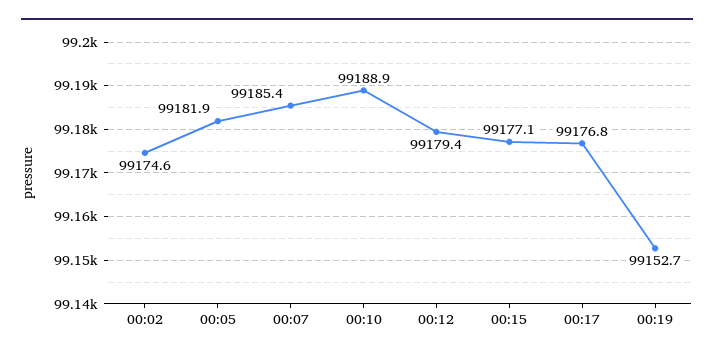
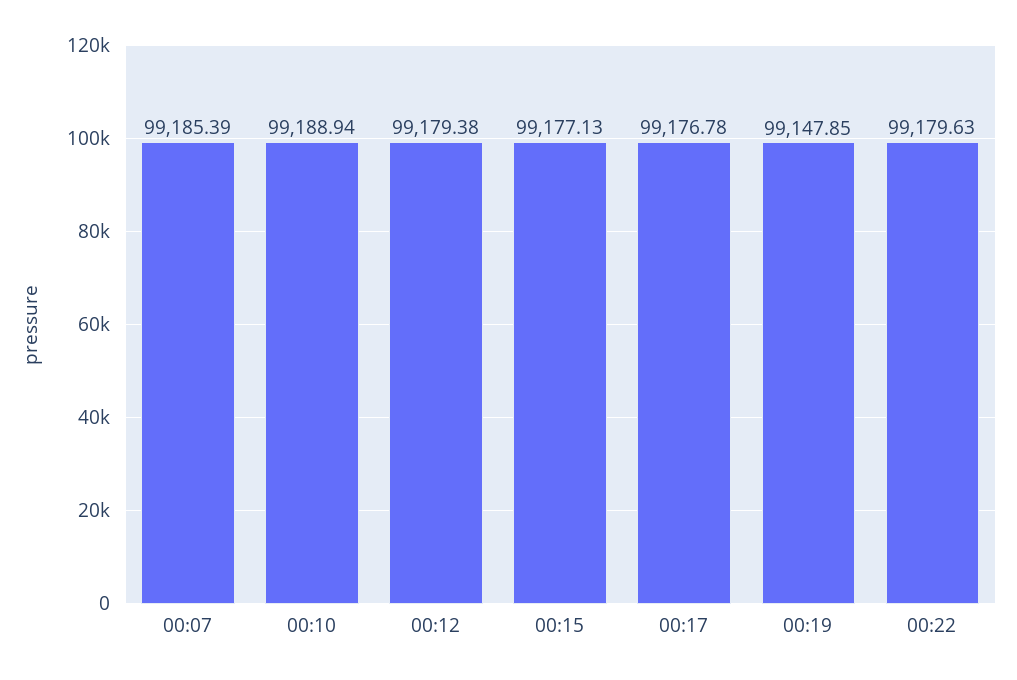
00:02: 99174.6 -> none
00:05: 99181.9 -> none
00:19: 99152.7 -> 99147.85
00:22: none -> 99179.63

